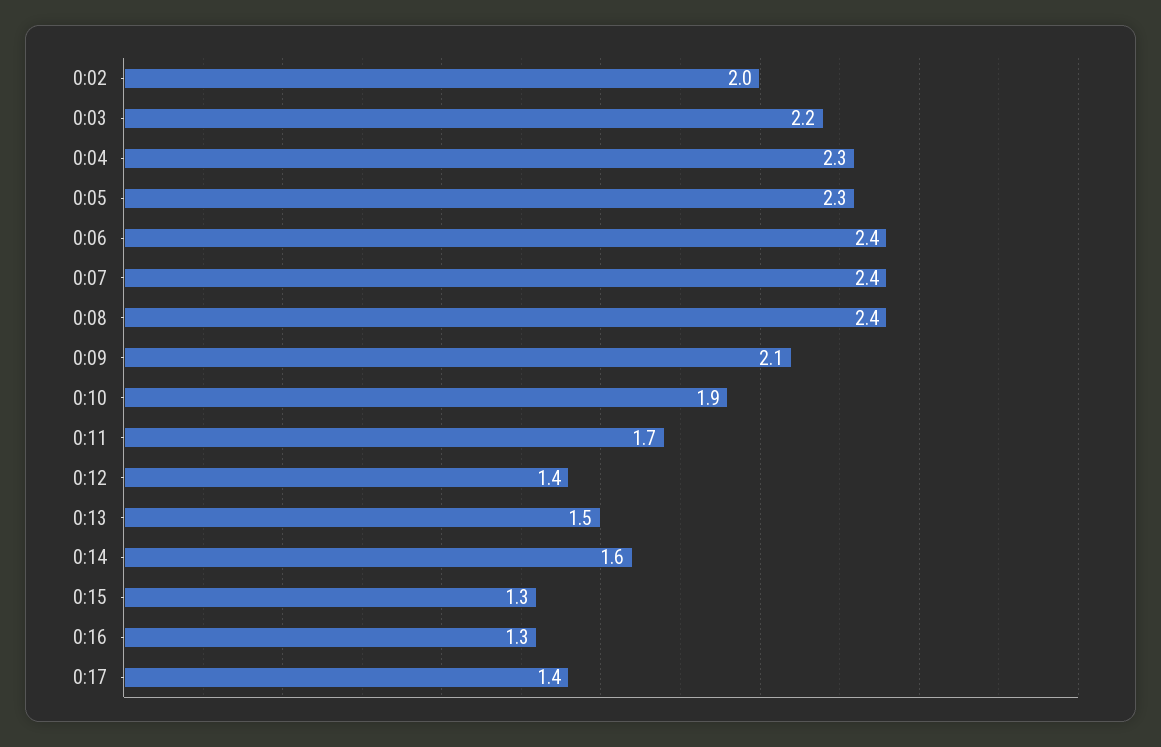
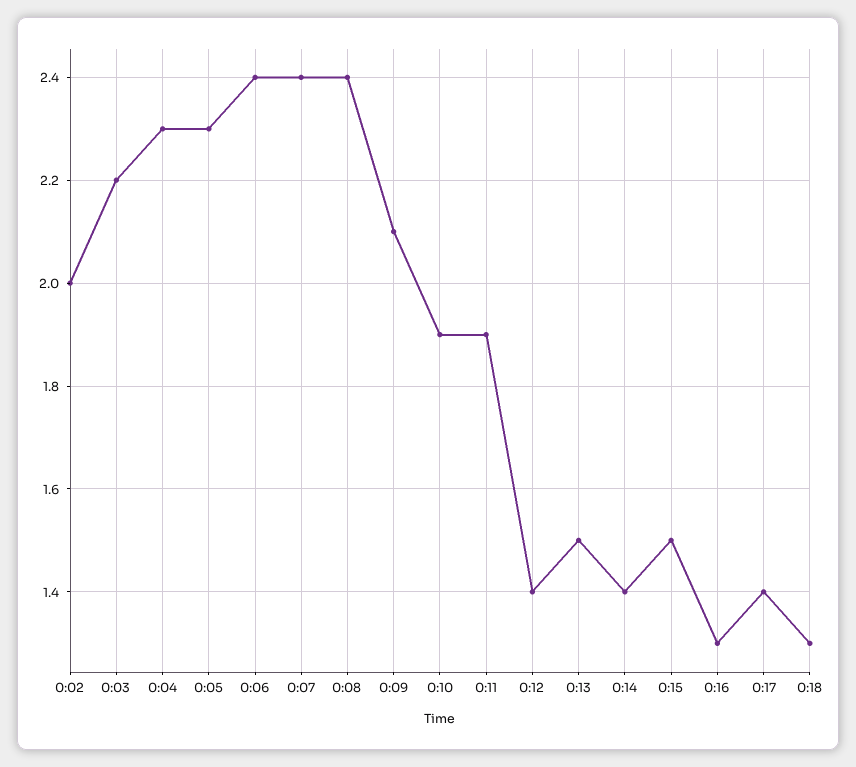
0:11: 1.7 -> 1.9
0:14: 1.6 -> 1.4
0:15: 1.3 -> 1.5
0:18: none -> 1.3

